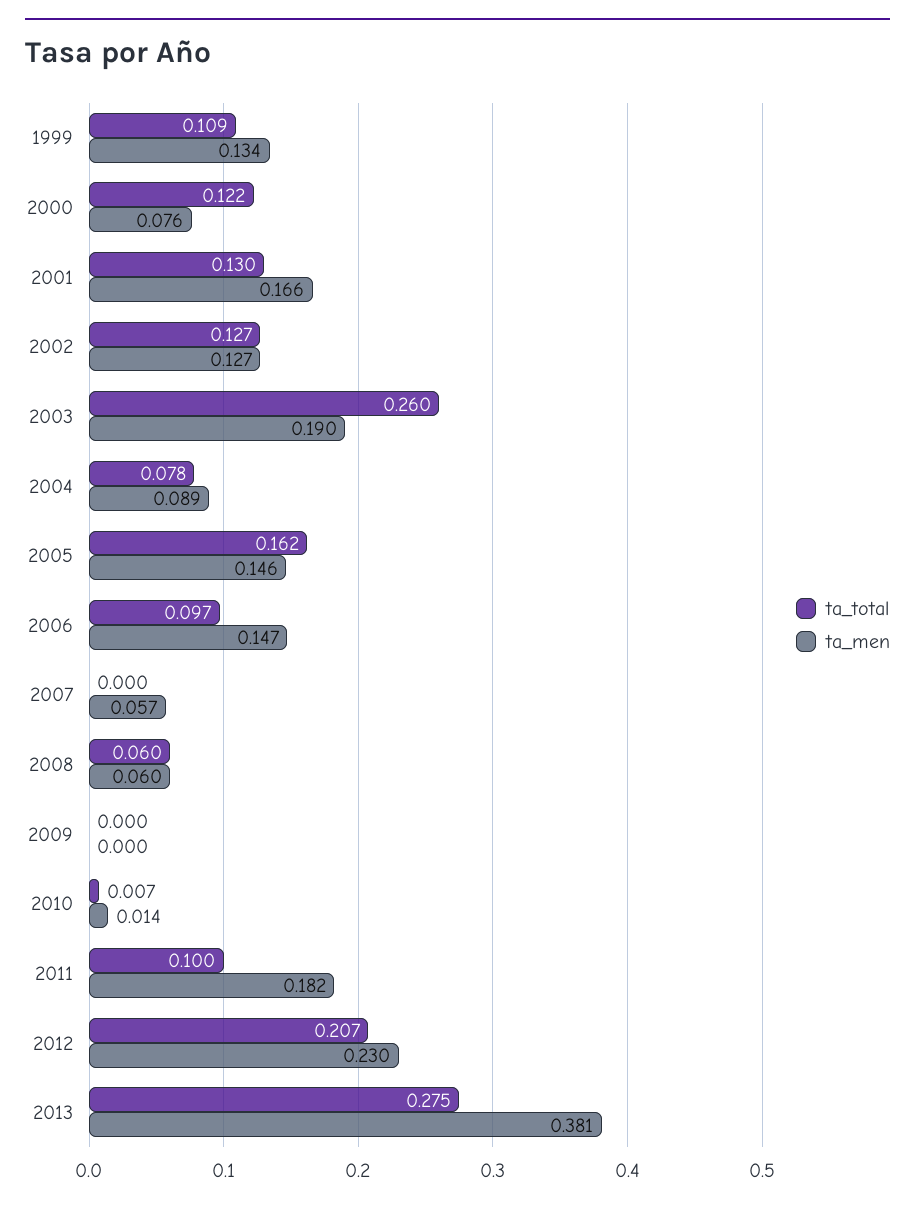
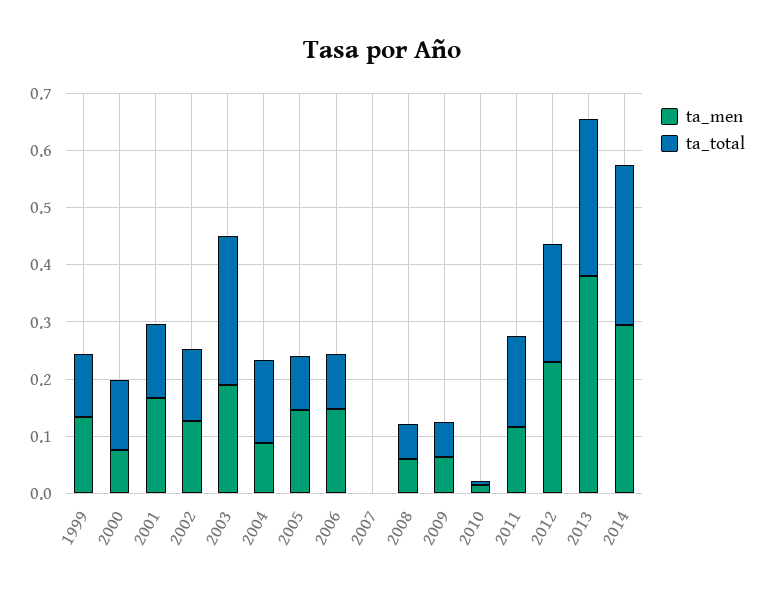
ta_total, 2004: 0.078 -> 0.14
ta_total, 2005: 0.162 -> 0.1
ta_men, 2007: 0.057 -> 0
ta_total, 2009: 0 -> 0.06
ta_men, 2009: 0 -> 0.06
ta_total, 2011: 0.1 -> 0.16
ta_men, 2011: 0.182 -> 0.12
ta_men, 2014: none -> 0.3
ta_total, 2014: none -> 0.28

